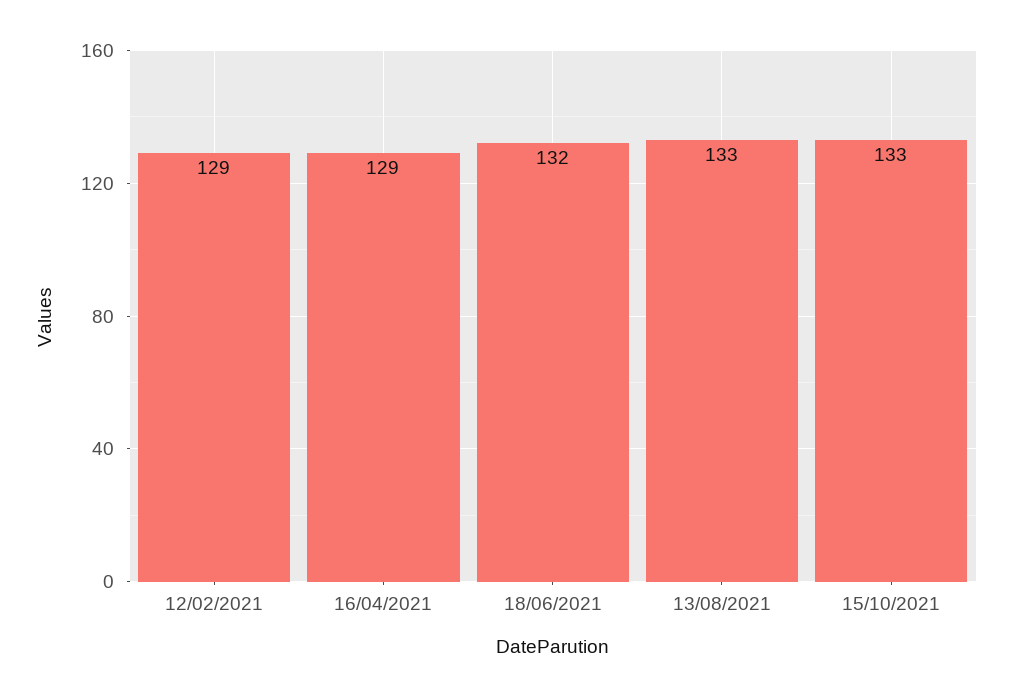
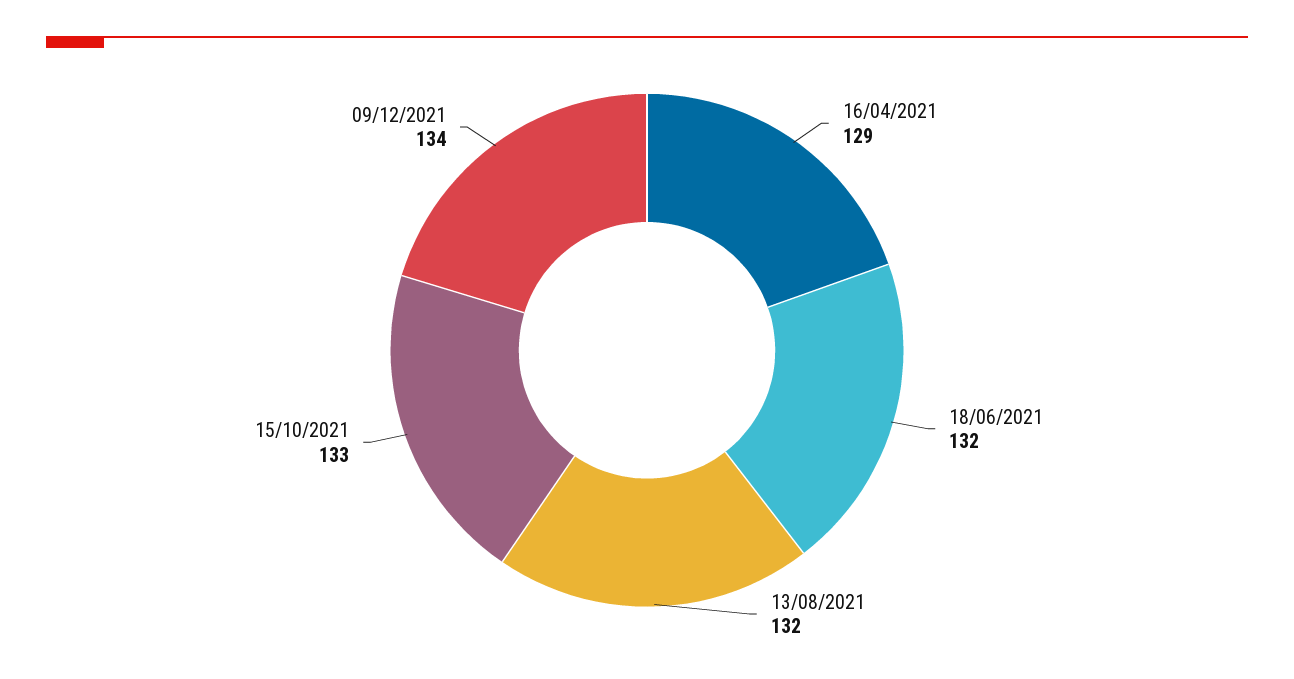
12/02/2021: 129 -> none
13/08/2021: 133 -> 132
09/12/2021: none -> 134

